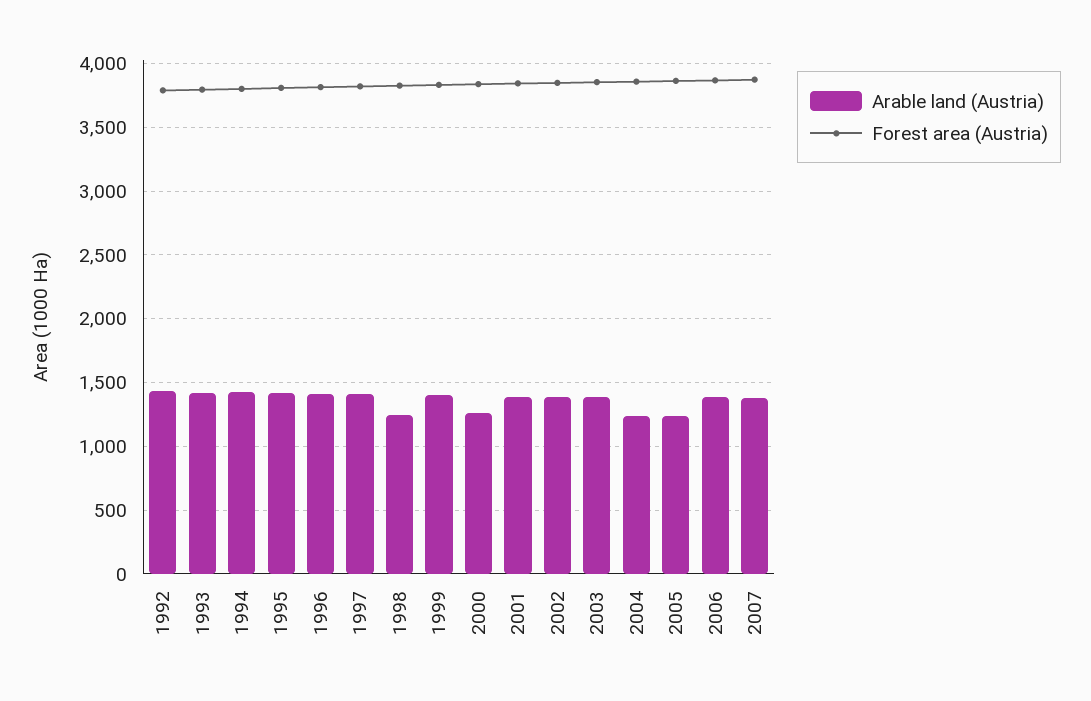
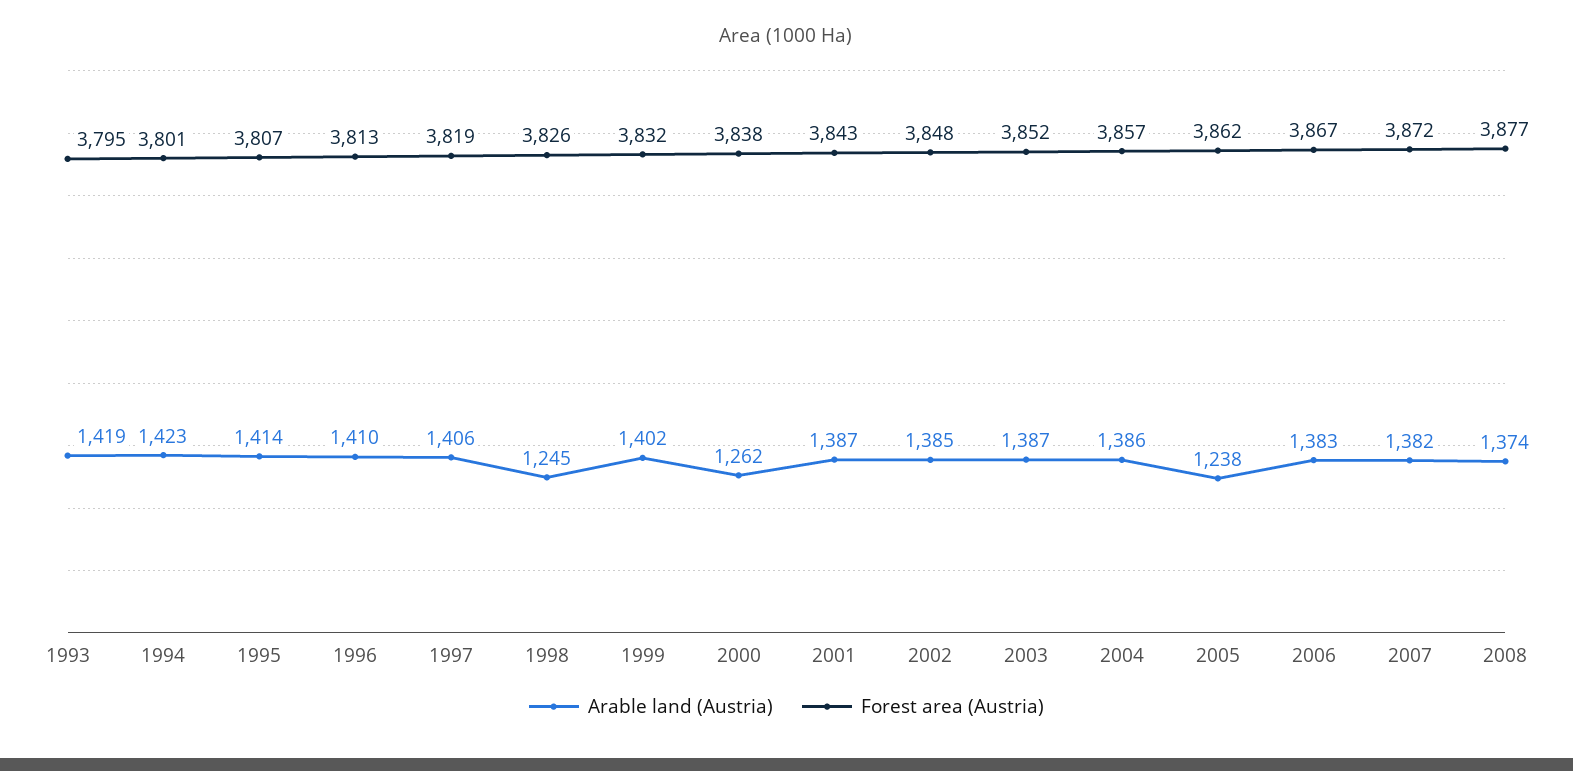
Arable land (Austria), 1992: 1450 -> none
Forest area (Austria), 1992: 3800 -> none
Arable land (Austria), 2004: 1250 -> 1386
Arable land (Austria), 2008: none -> 1374
Forest area (Austria), 2008: none -> 3877

